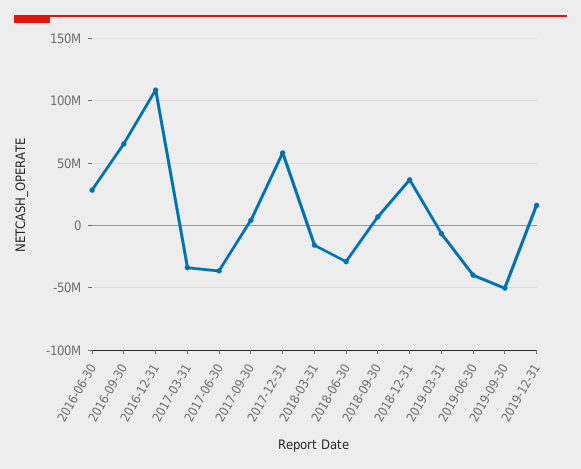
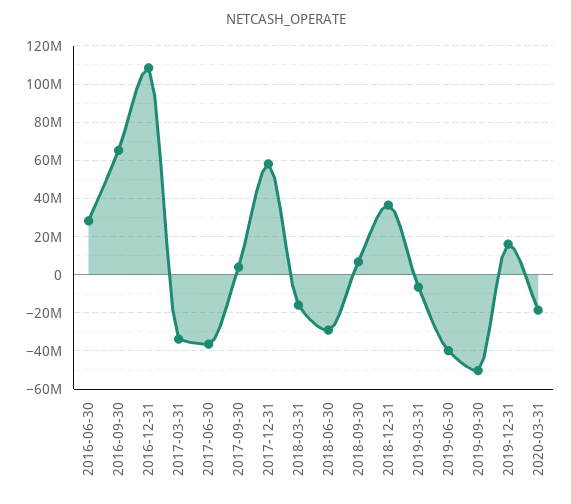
2020-03-31: none -> -20000000

